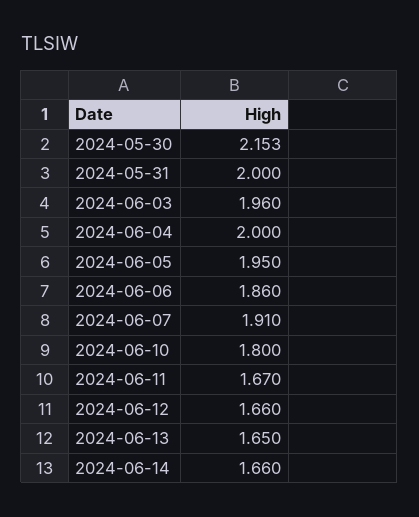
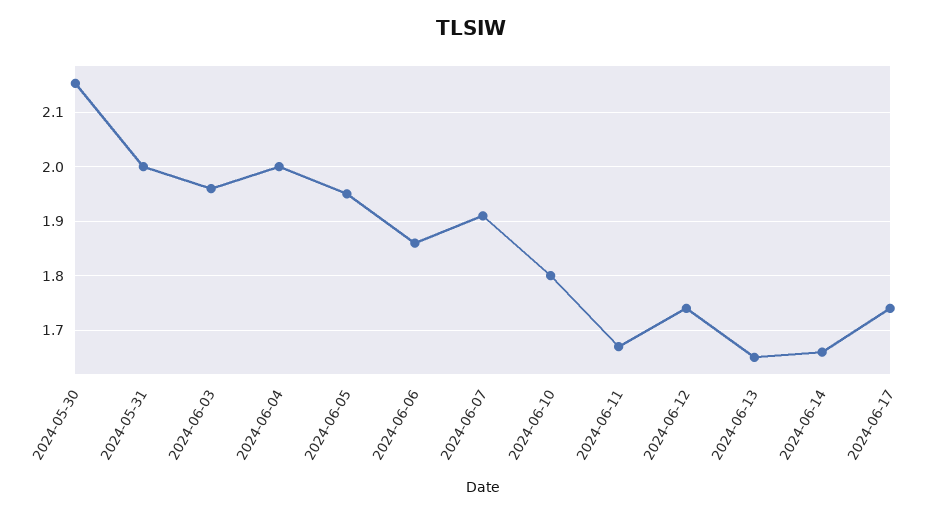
2024-06-12: 1.66 -> 1.74
2024-06-17: none -> 1.74

